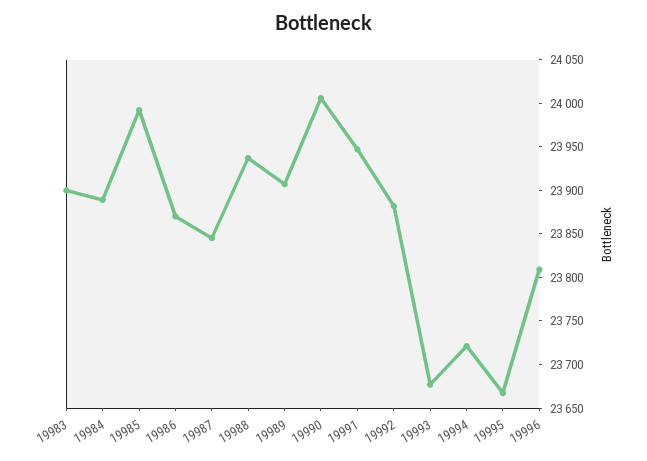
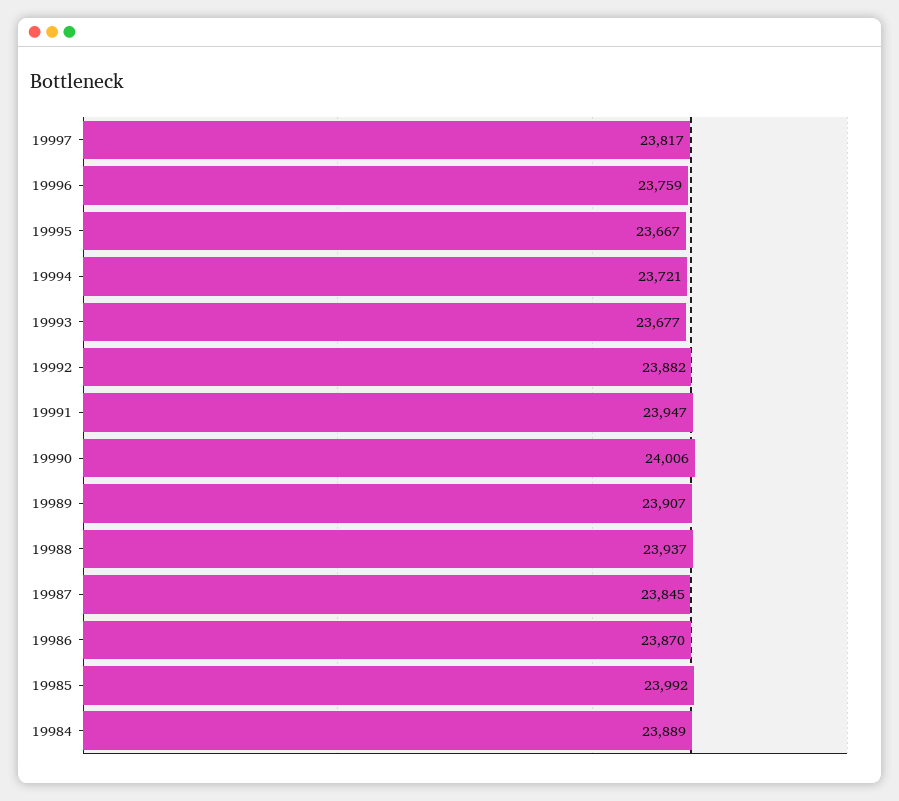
19983: 23900 -> none
19996: 23810 -> 23759
19997: none -> 23817

